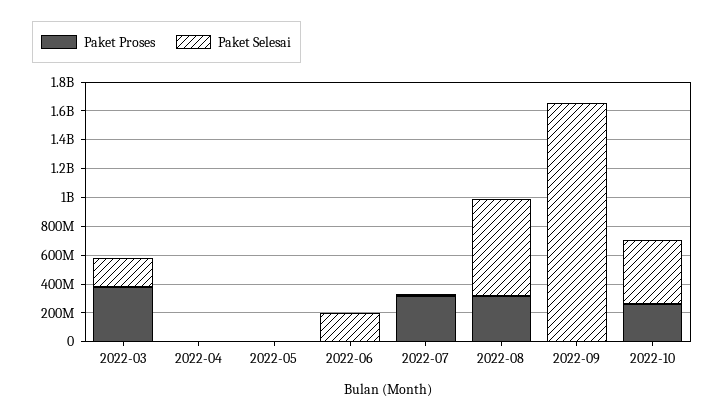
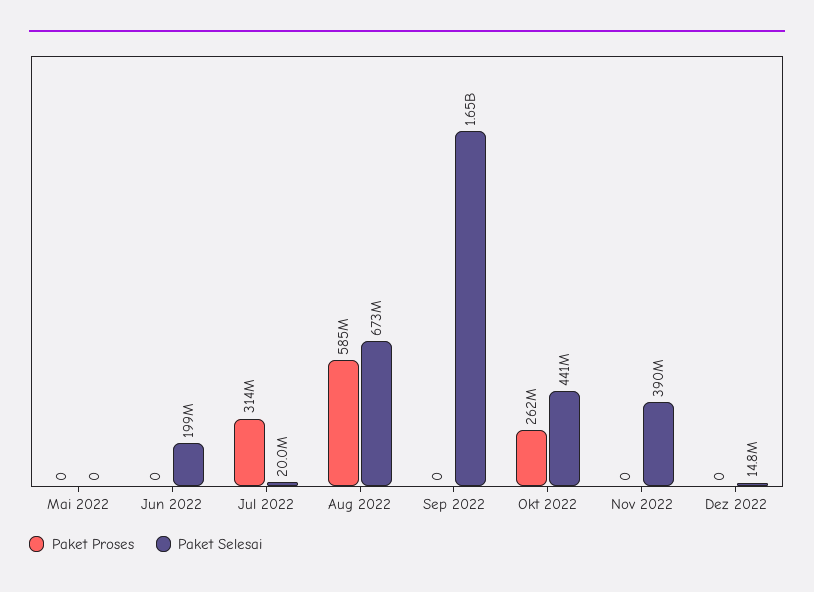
Paket Proses, 2022-03: 400000000 -> none
Paket Selesai, 2022-03: 200000000 -> none
Paket Proses, 2022-04: 0 -> none
Paket Selesai, 2022-04: 0 -> none
Paket Proses, 2022-08: 300000000 -> 585000000
Paket Proses, Nov 2022: none -> 0
Paket Selesai, Nov 2022: none -> 390000000
Paket Proses, Dez 2022: none -> 0
Paket Selesai, Dez 2022: none -> 14800000

